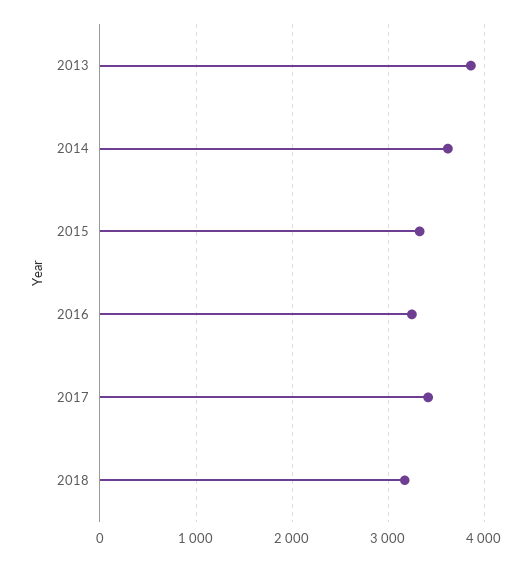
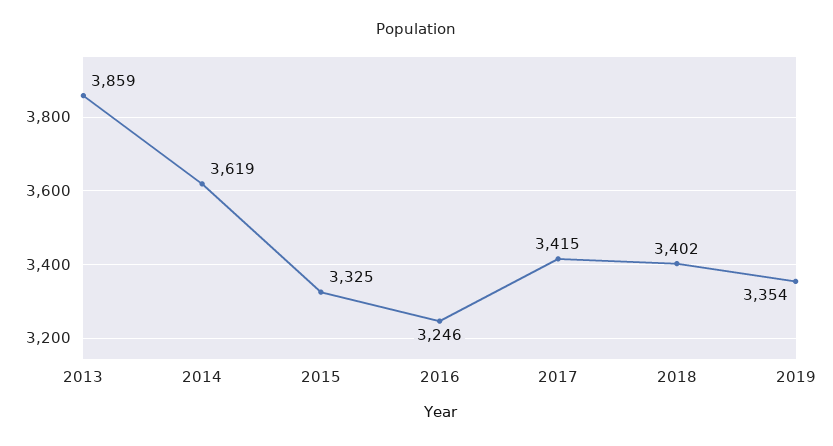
2018: 3200 -> 3402
2019: none -> 3354

